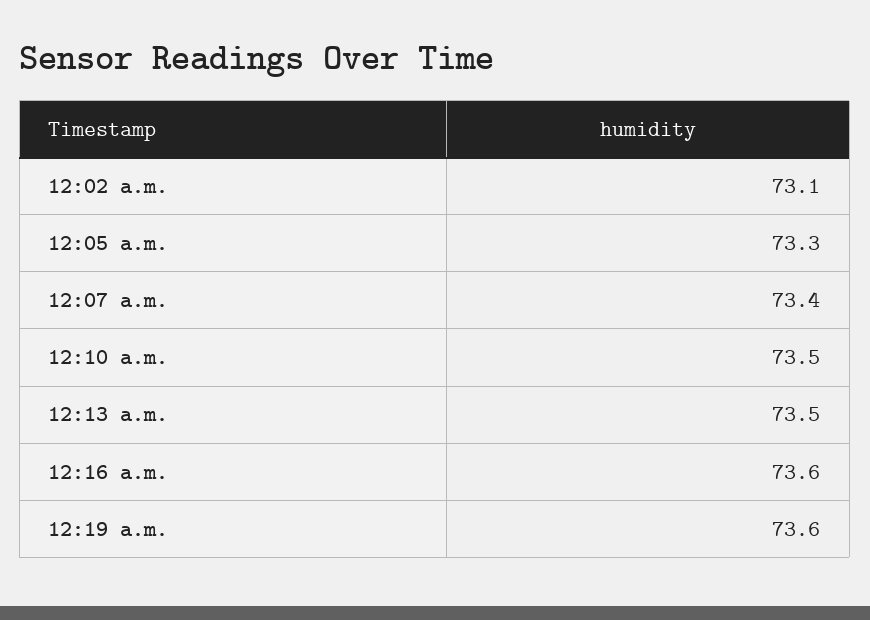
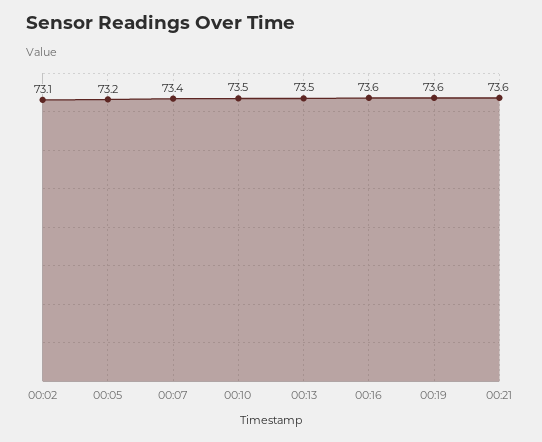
12:05 a.m.: 73.3 -> 73.2
00:21: none -> 73.6

